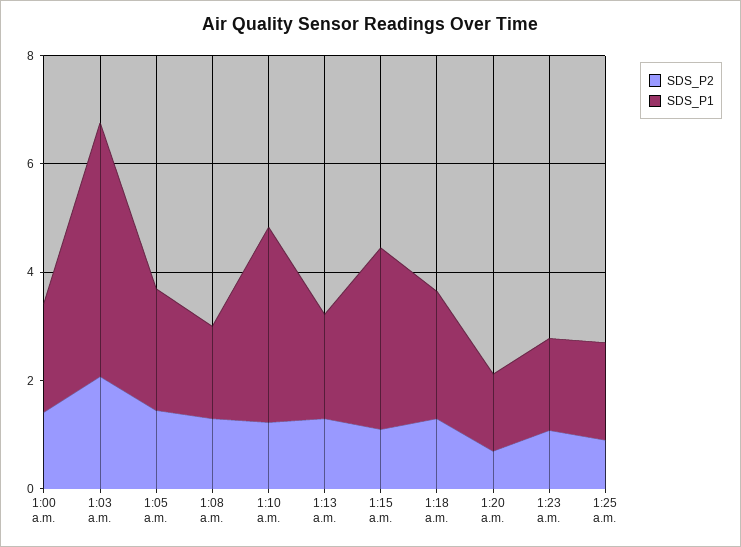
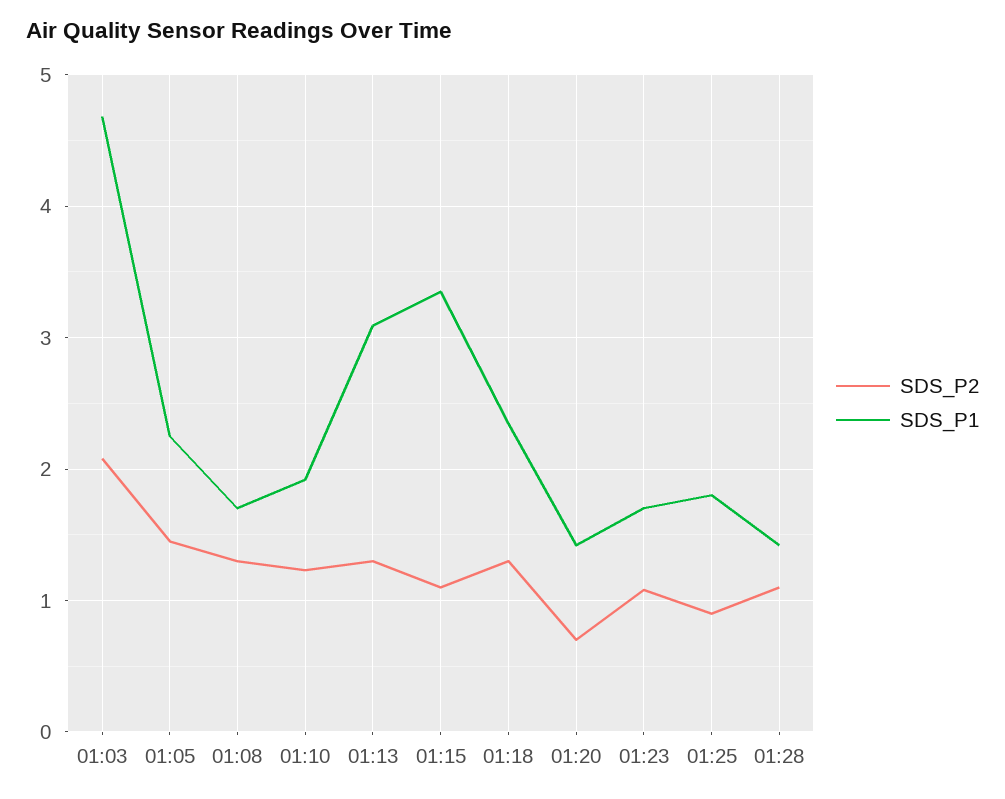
SDS_P2, 1:00 a.m.: 1.5 -> none
SDS_P1, 1:00 a.m.: 2 -> none
SDS_P1, 1:10 a.m.: 3.5 -> 1.9
SDS_P1, 1:13 a.m.: 2 -> 3.1
SDS_P2, 01:28: none -> 1.1
SDS_P1, 01:28: none -> 1.4

